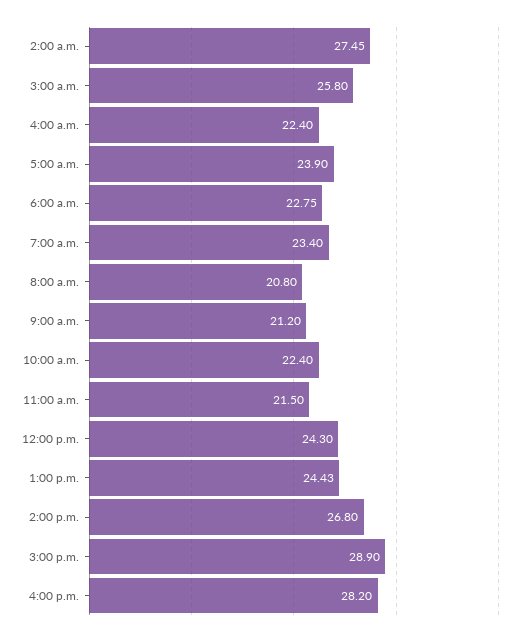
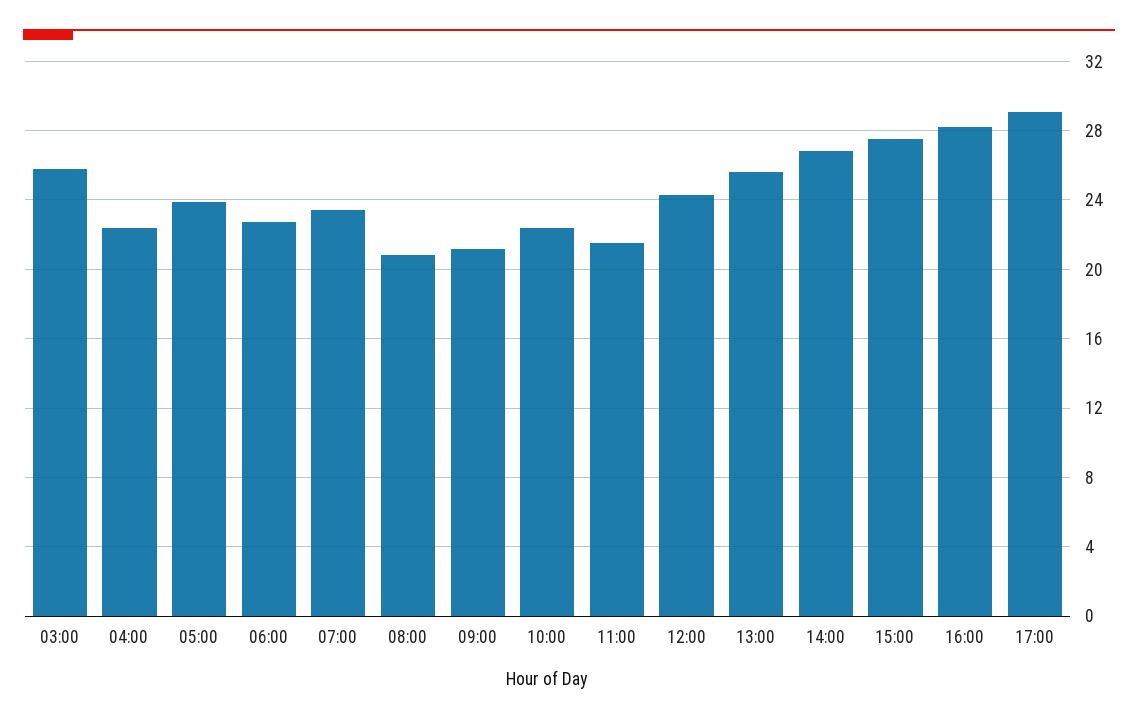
2:00 a.m.: 27.45 -> none
1:00 p.m.: 24.43 -> 25.5
3:00 p.m.: 28.9 -> 27.5
17:00: none -> 29

